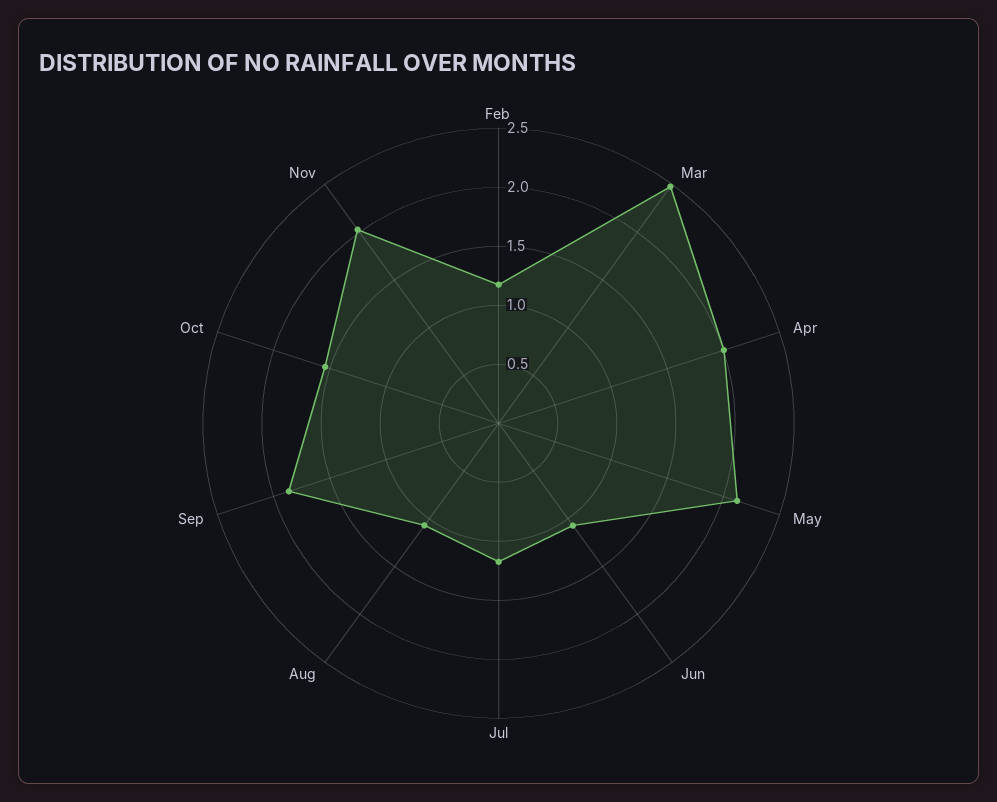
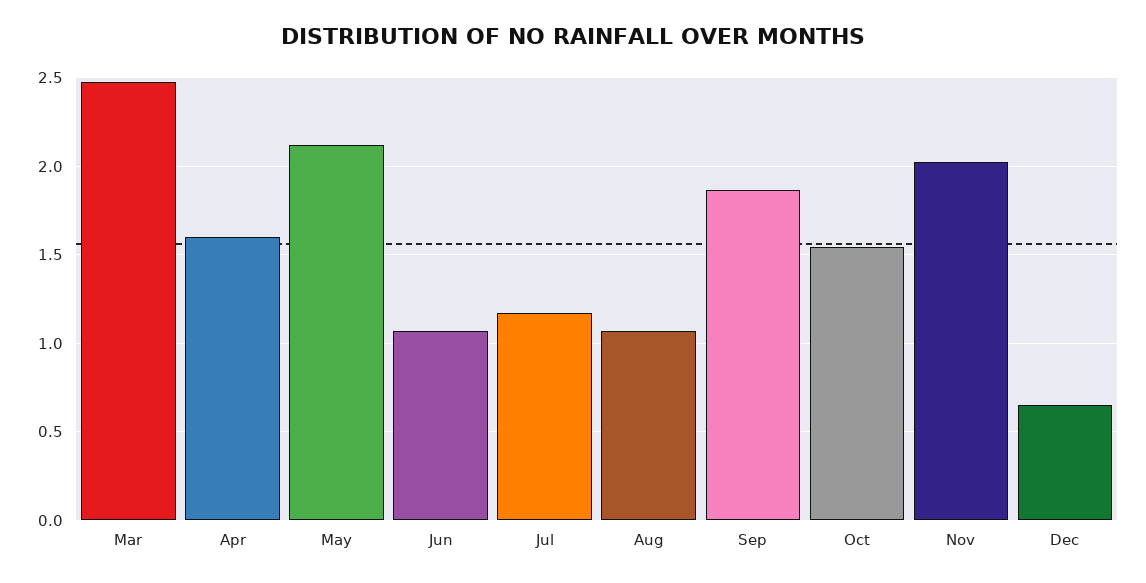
Feb: 1.2 -> none
Apr: 2 -> 1.6
Dec: none -> 0.65

